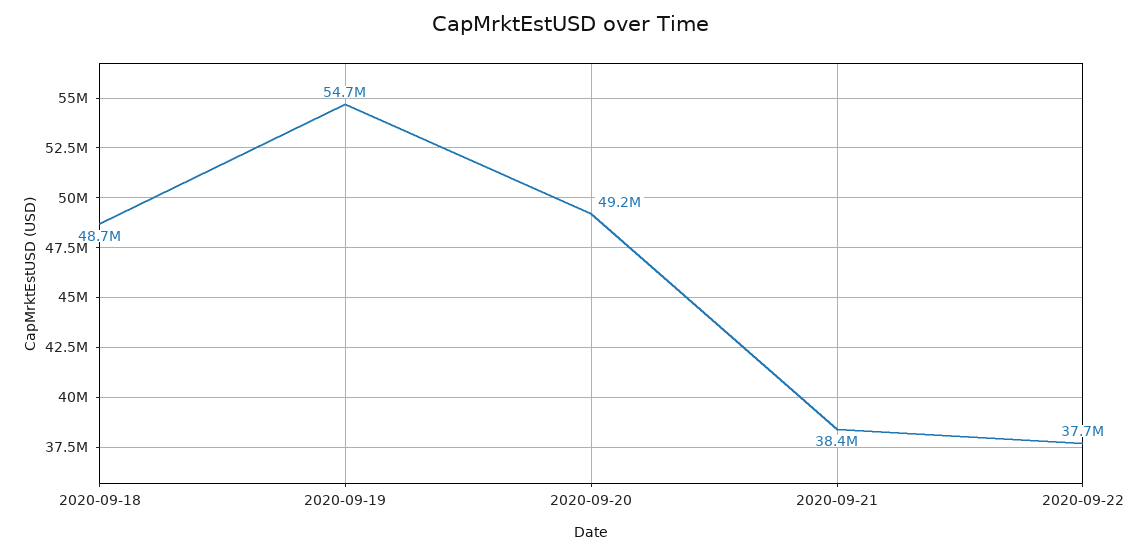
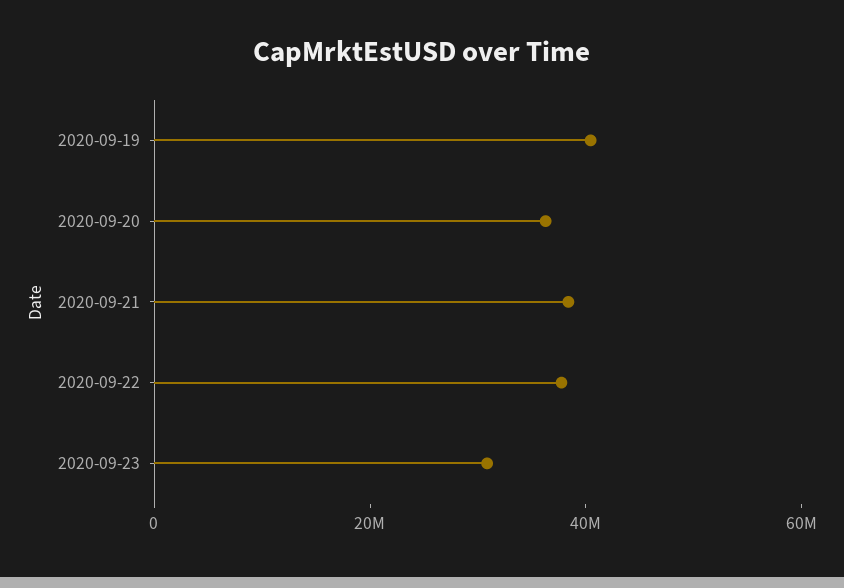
2020-09-18: 48700000 -> none
2020-09-19: 54700000 -> 40000000
2020-09-20: 49200000 -> 35000000
2020-09-23: none -> 30000000

